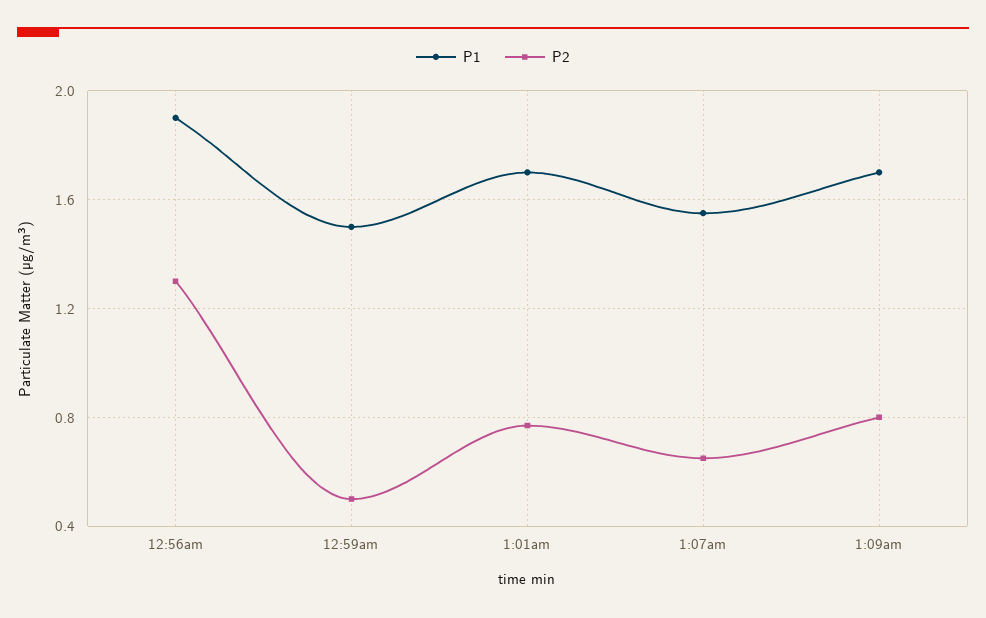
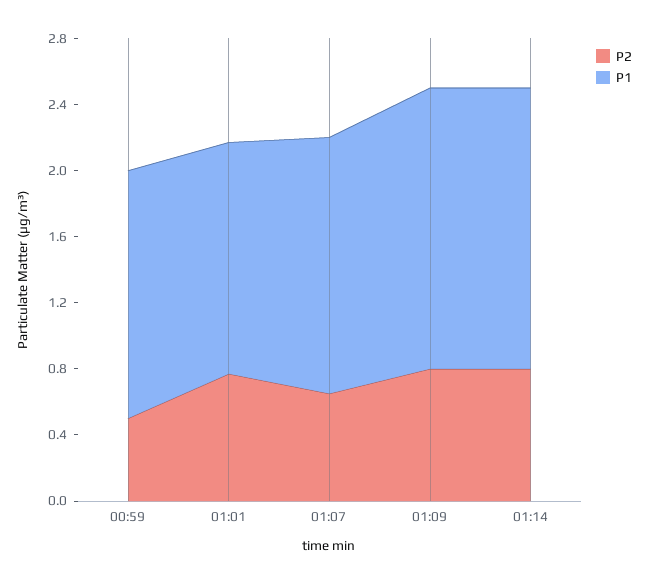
P1, 12:56am: 1.9 -> none
P2, 12:56am: 1.3 -> none
P1, 1:01am: 1.7 -> 1.4
P2, 01:14: none -> 0.8
P1, 01:14: none -> 1.7

